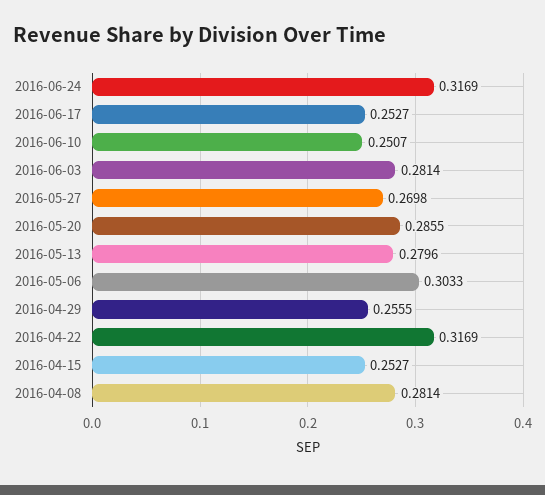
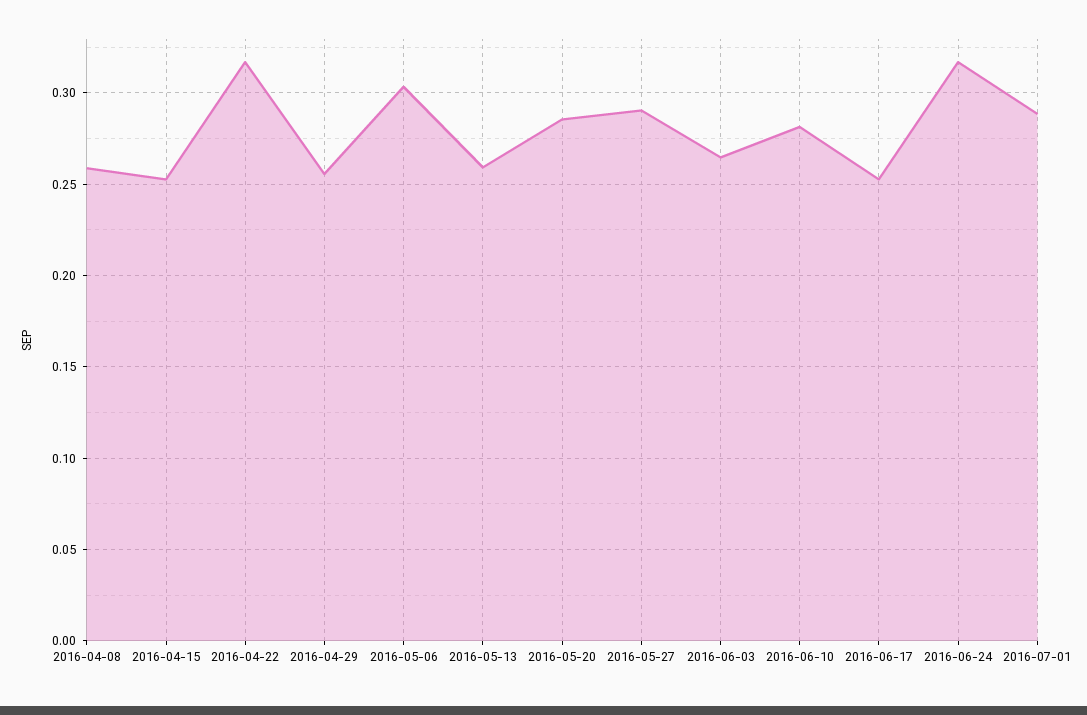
2016-06-10: 0.2507 -> 0.28
2016-06-03: 0.2814 -> 0.265
2016-05-27: 0.2698 -> 0.29
2016-05-13: 0.2796 -> 0.26
2016-04-08: 0.2814 -> 0.26
2016-07-01: none -> 0.29

